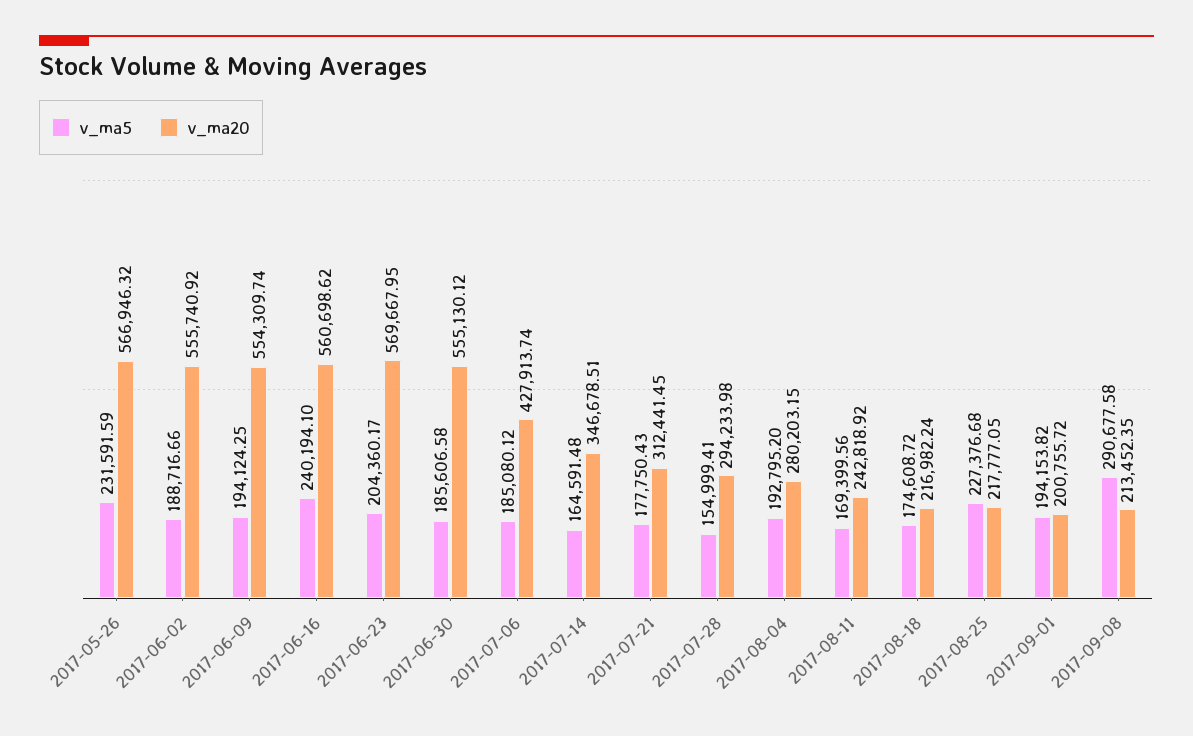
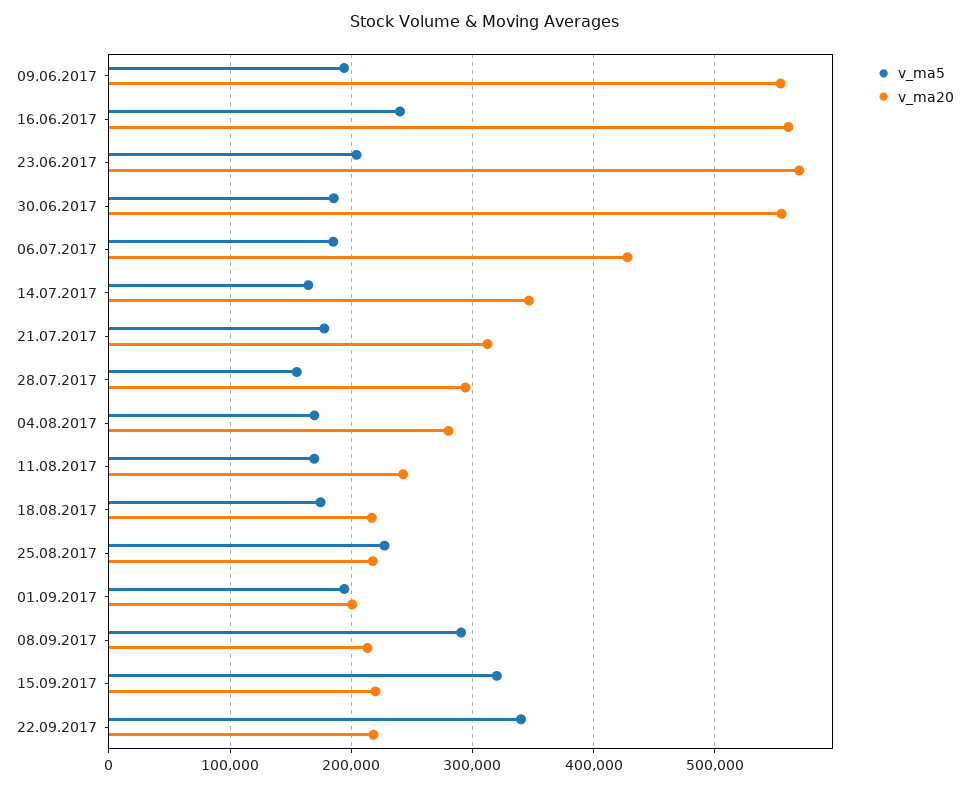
v_ma5, 2017-05-26: 231591.59 -> none
v_ma20, 2017-05-26: 566946.32 -> none
v_ma5, 2017-06-02: 188716.66 -> none
v_ma20, 2017-06-02: 555740.92 -> none
v_ma5, 2017-08-04: 192795.2 -> 170000
v_ma5, 15.09.2017: none -> 320000
v_ma20, 15.09.2017: none -> 220000
v_ma5, 22.09.2017: none -> 340000
v_ma20, 22.09.2017: none -> 220000

